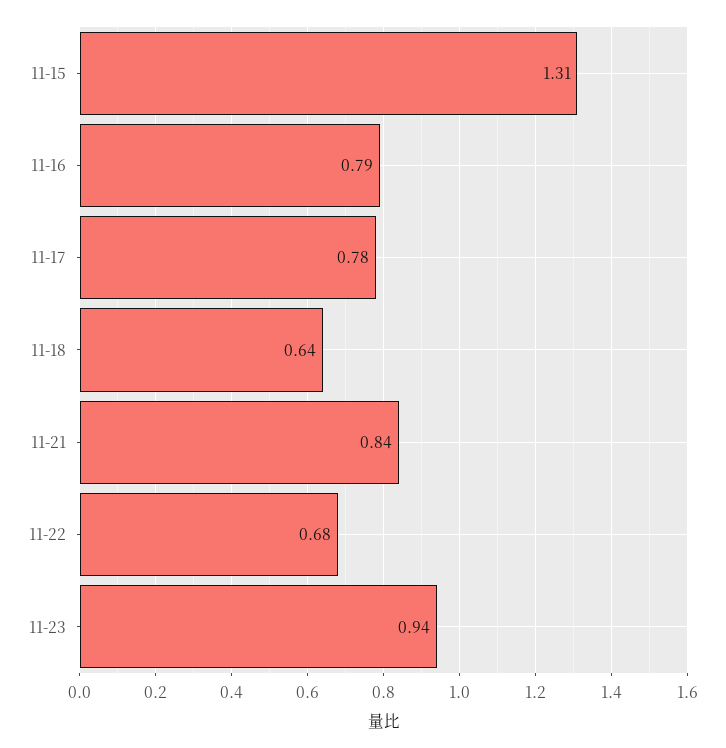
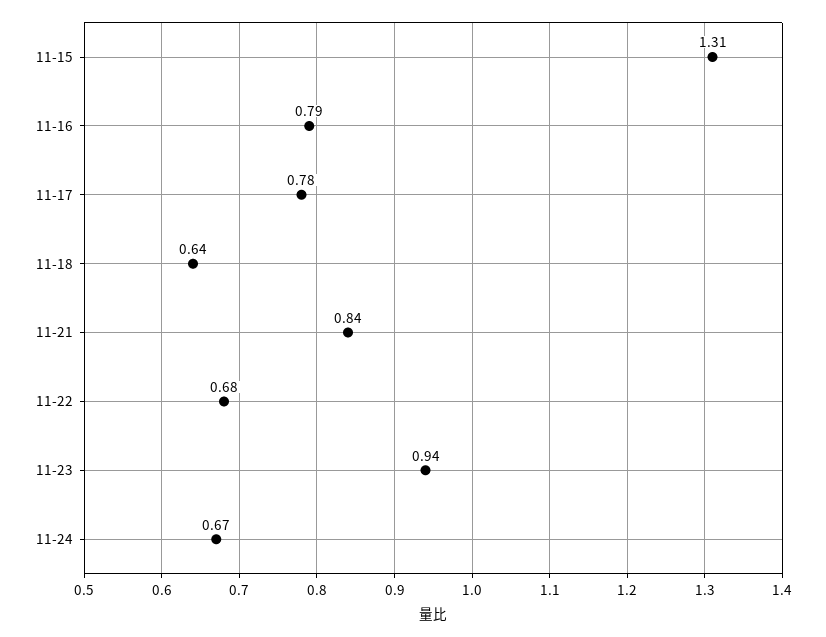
11-24: none -> 0.67

